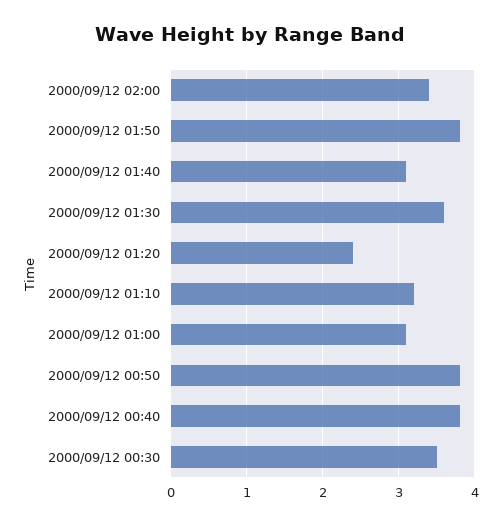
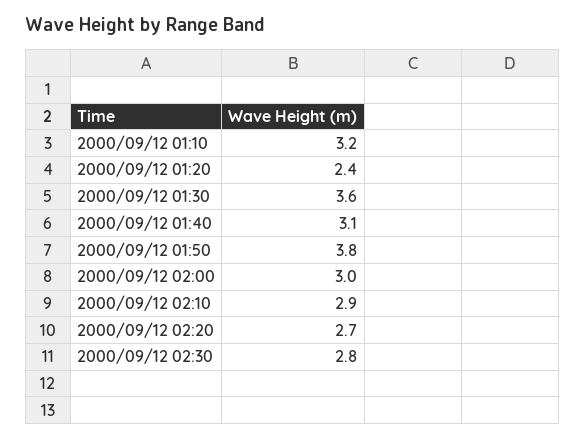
2000/09/12 02:00: 3.4 -> 3
2000/09/12 01:00: 3.1 -> none
2000/09/12 00:50: 3.8 -> none
2000/09/12 00:40: 3.8 -> none
2000/09/12 00:30: 3.5 -> none
2000/09/12 02:10: none -> 2.9
2000/09/12 02:20: none -> 2.7
2000/09/12 02:30: none -> 2.8

